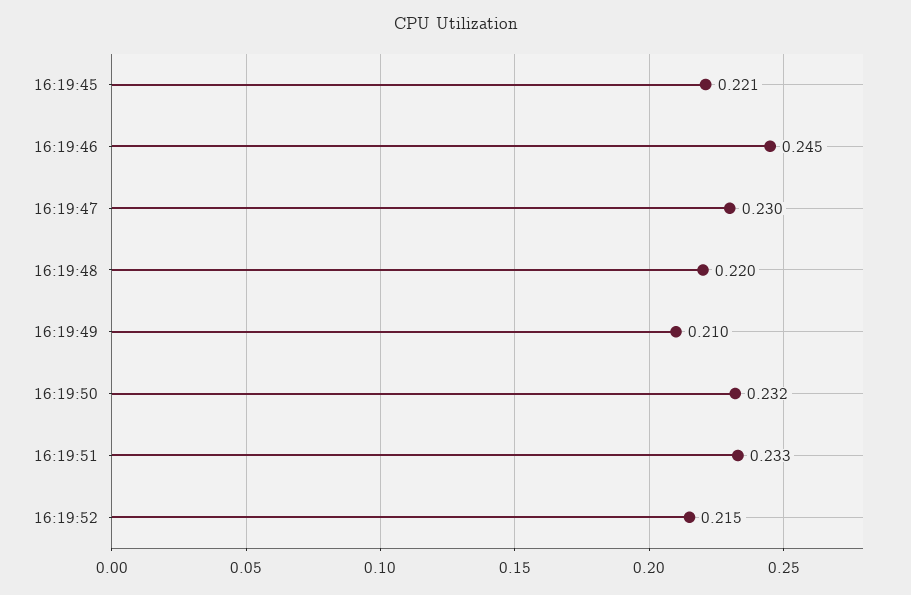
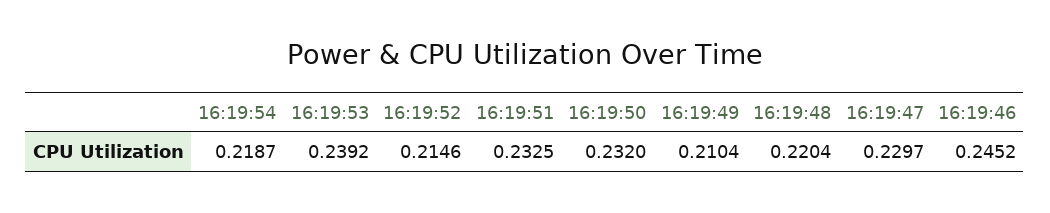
16:19:45: 0.221 -> none
16:19:54: none -> 0.2187
16:19:53: none -> 0.2392

